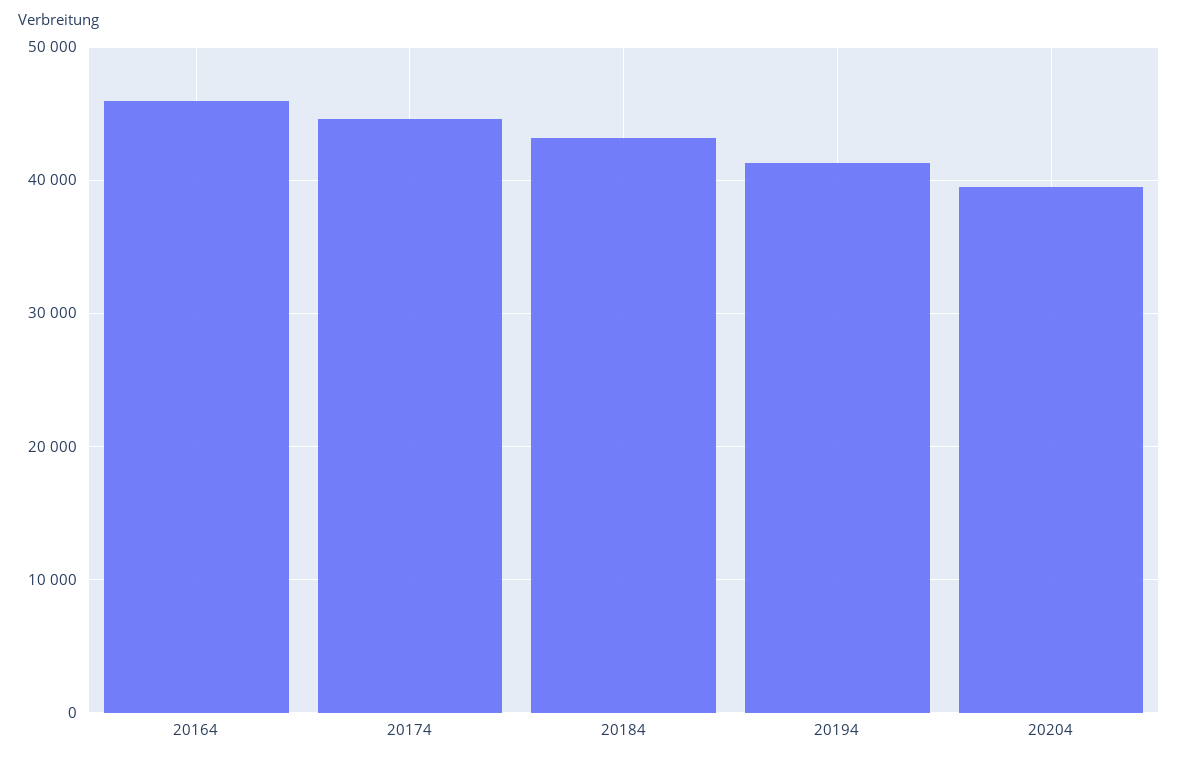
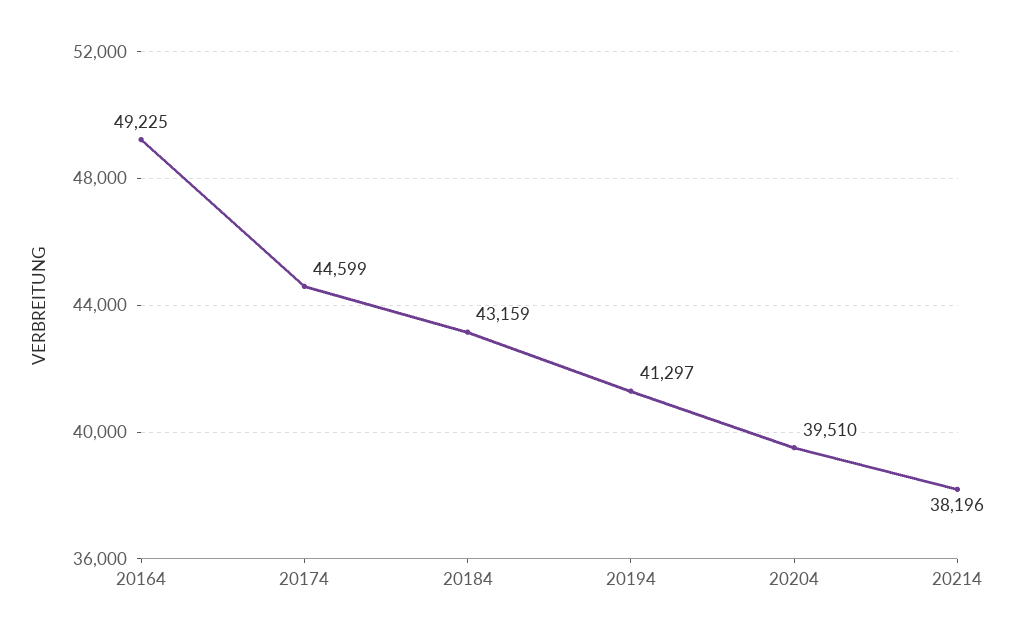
20164: 46000 -> 49225
20214: none -> 38196

